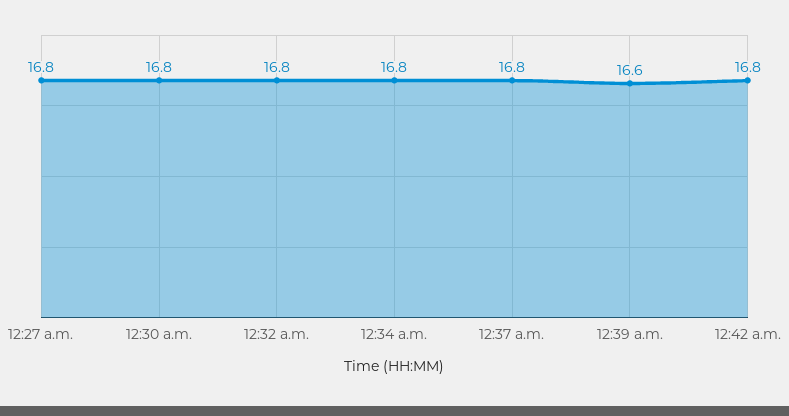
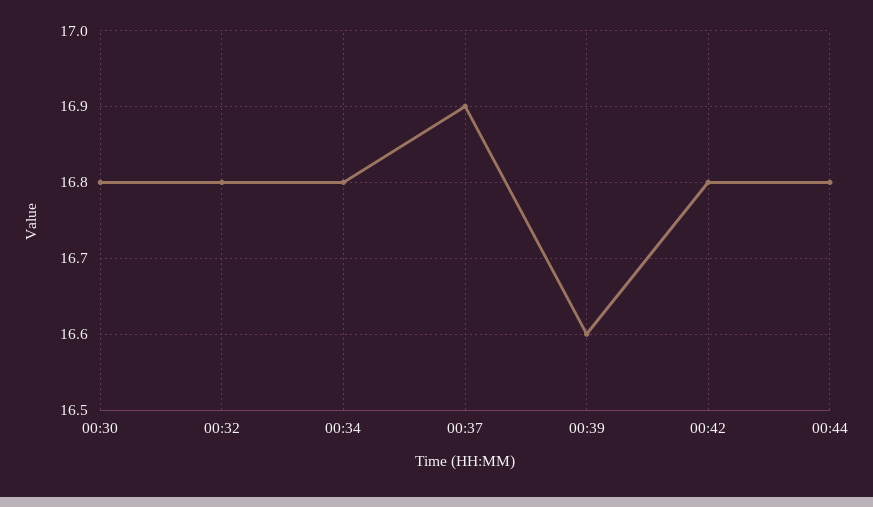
12:27 a.m.: 16.8 -> none
12:37 a.m.: 16.8 -> 16.9
00:44: none -> 16.8

